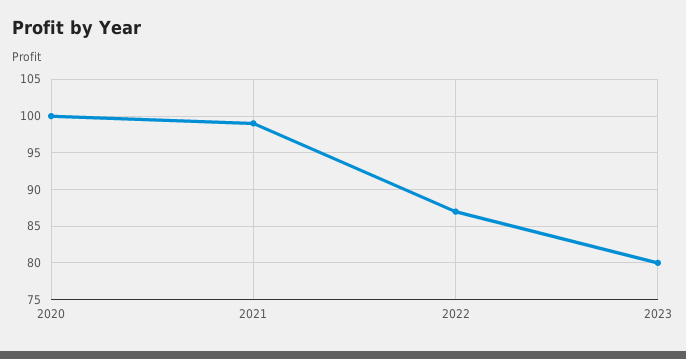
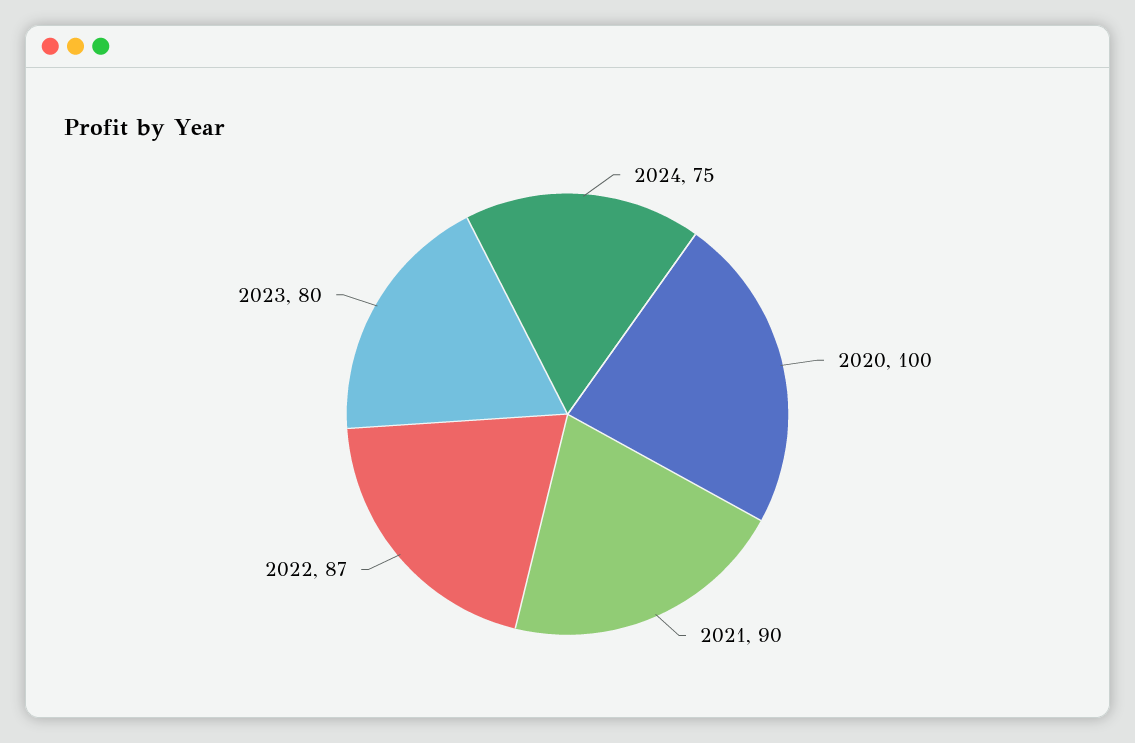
2021: 99 -> 90
2024: none -> 75

